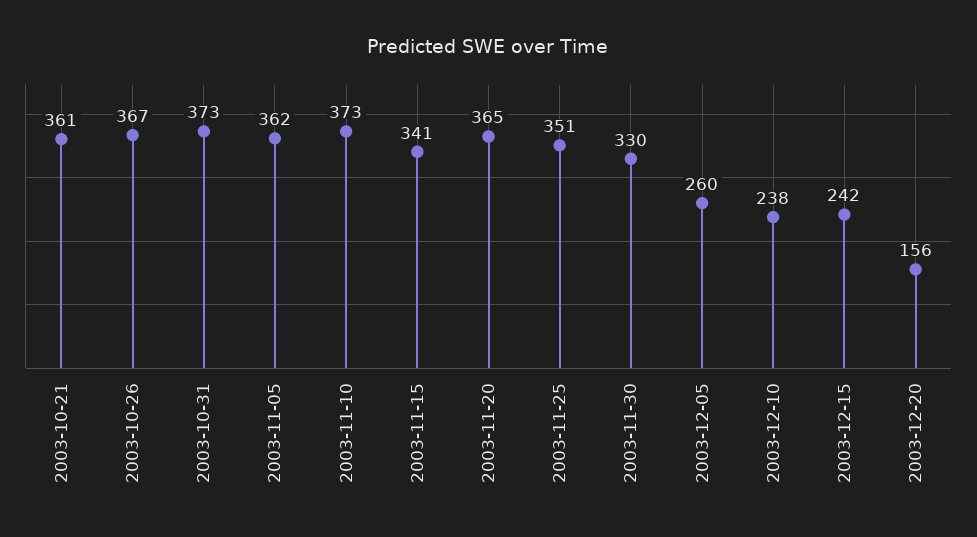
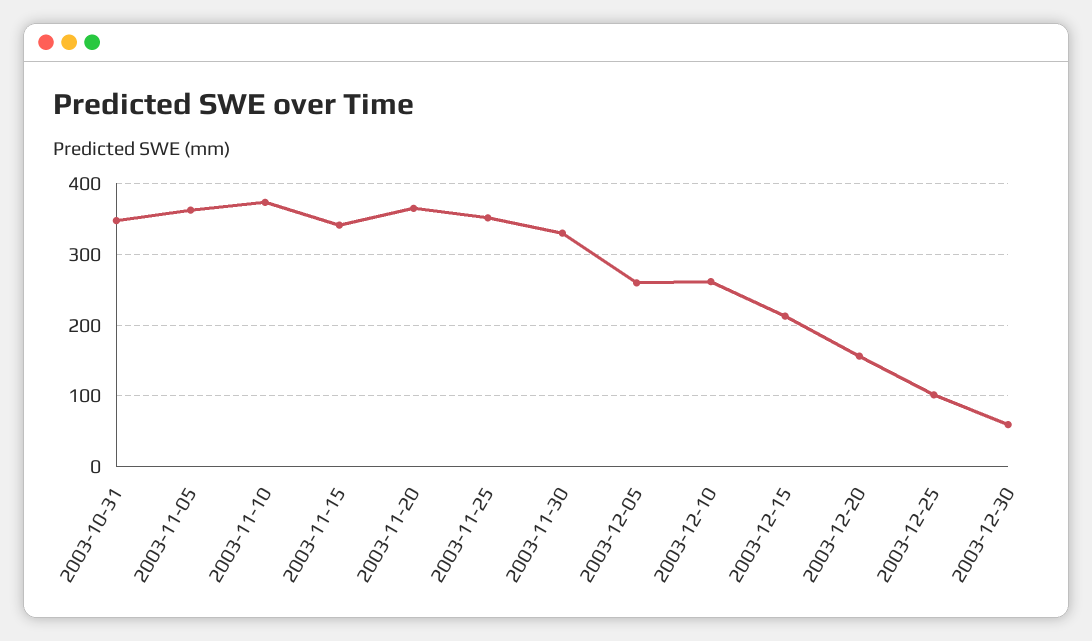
2003-10-21: 361 -> none
2003-10-26: 367 -> none
2003-10-31: 373 -> 350
2003-12-10: 238 -> 260
2003-12-15: 242 -> 210
2003-12-25: none -> 100
2003-12-30: none -> 60

